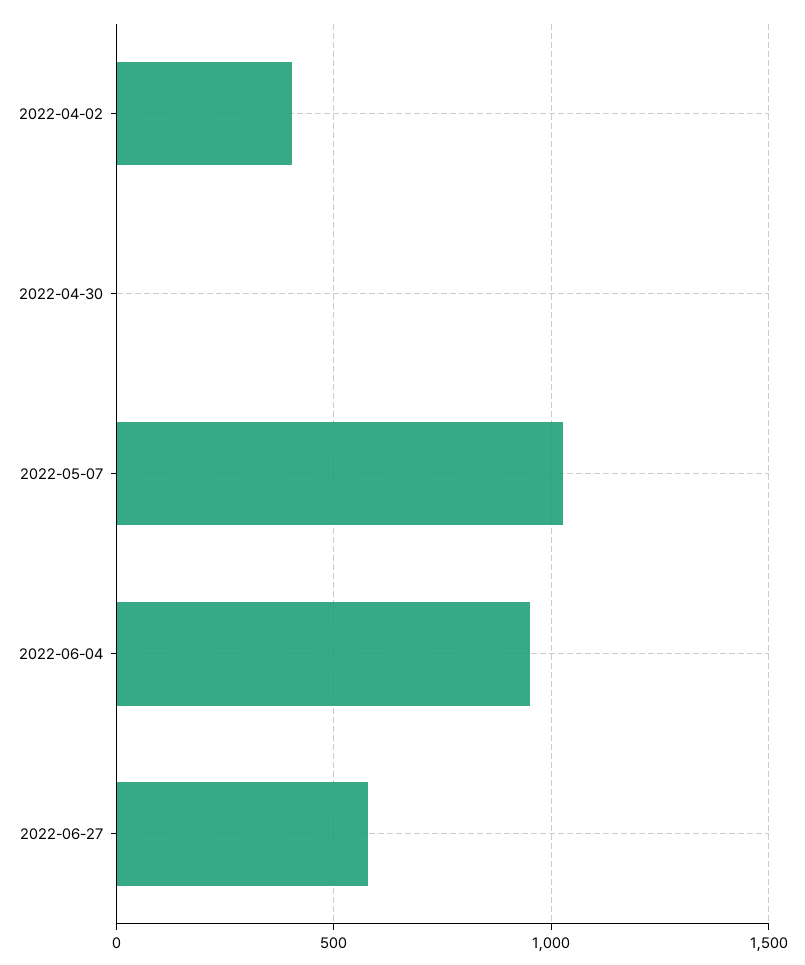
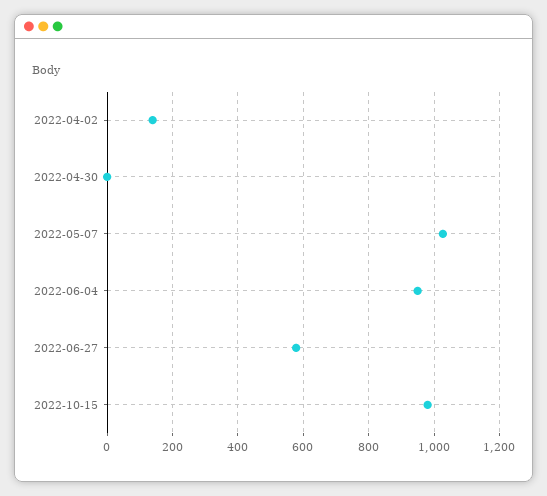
2022-04-02: 400 -> 140
2022-10-15: none -> 980

